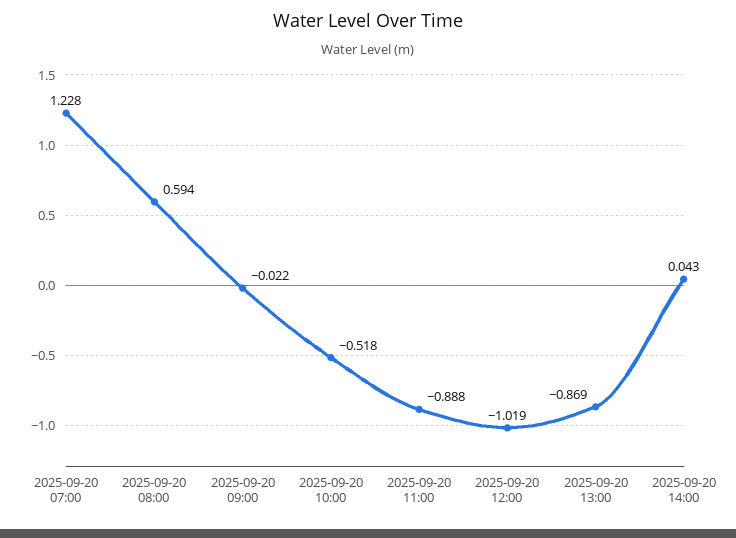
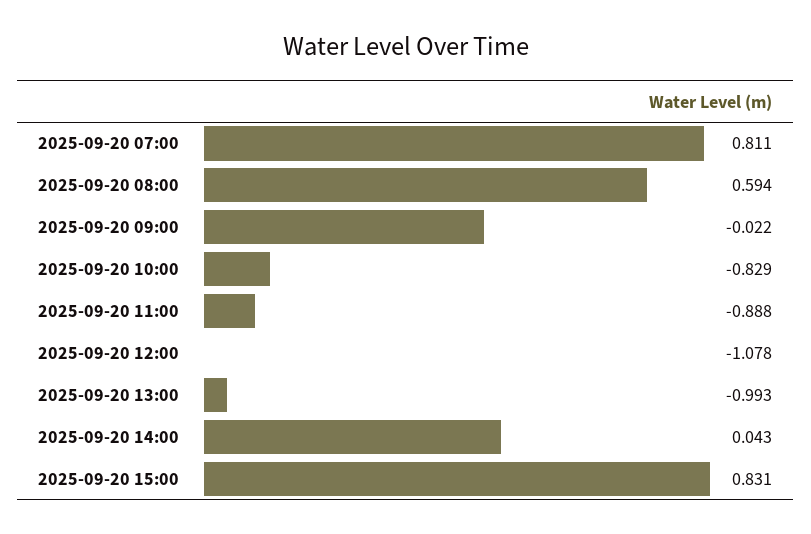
2025-09-20 07:00: 1.228 -> 0.811
2025-09-20 10:00: -0.518 -> -0.829
2025-09-20 12:00: -1.019 -> -1.078
2025-09-20 13:00: -0.869 -> -0.993
2025-09-20 15:00: none -> 0.831

